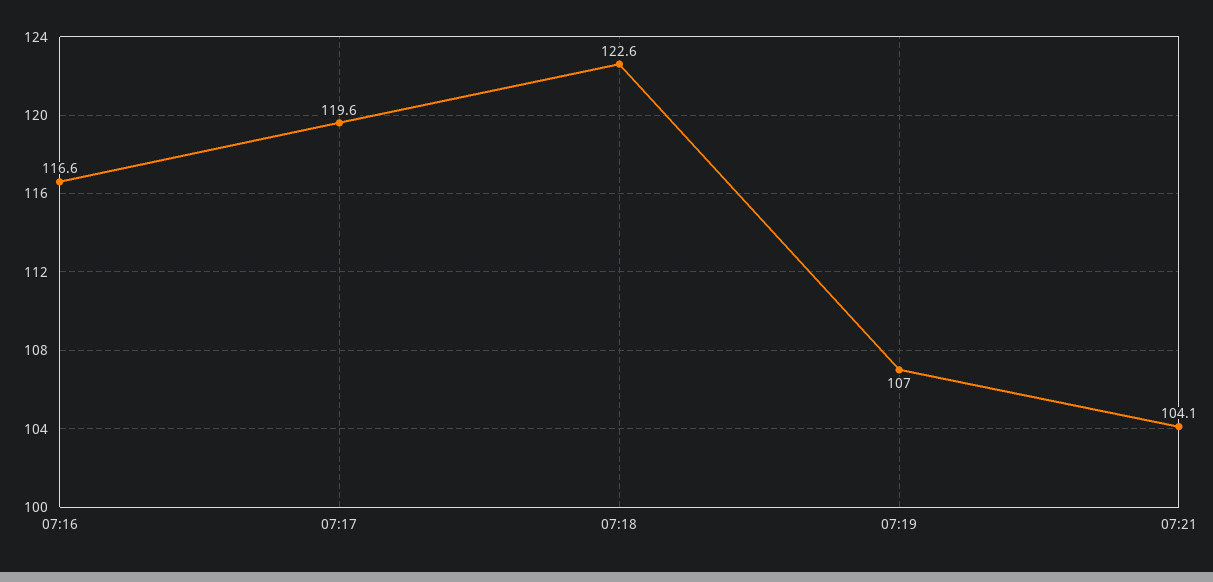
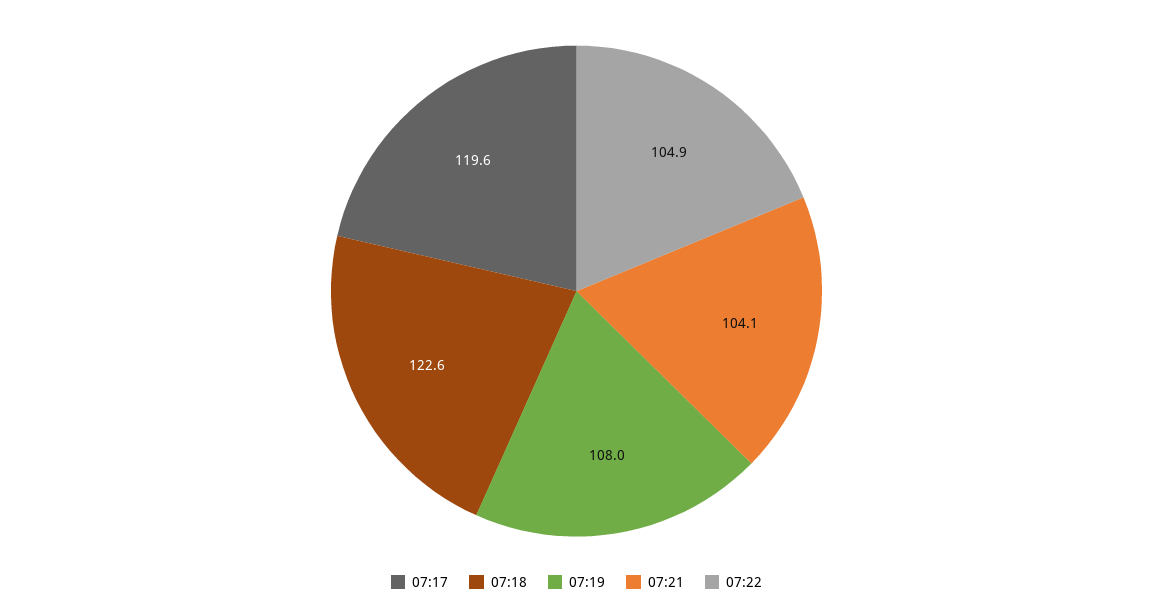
07:16: 116.6 -> none
07:19: 107 -> 108
07:22: none -> 104.9

